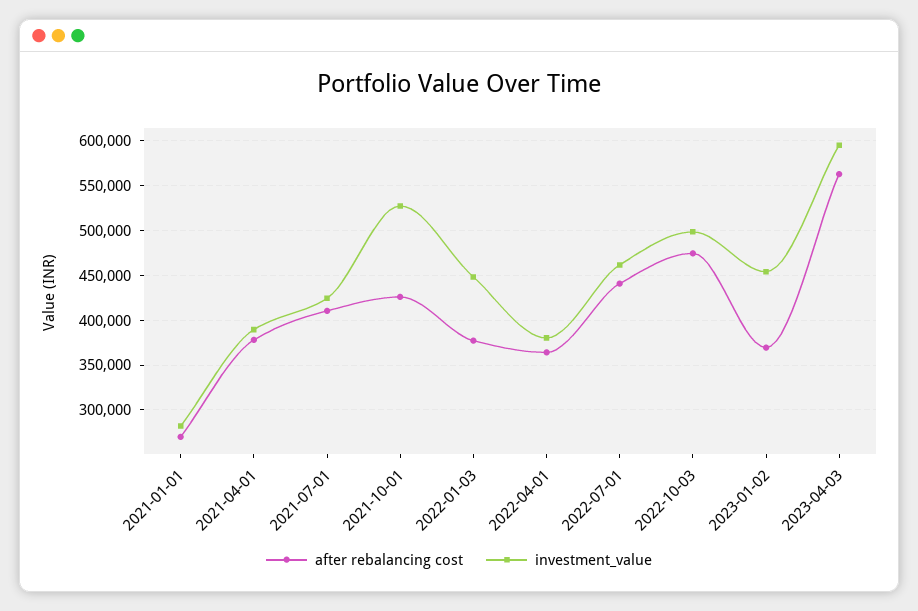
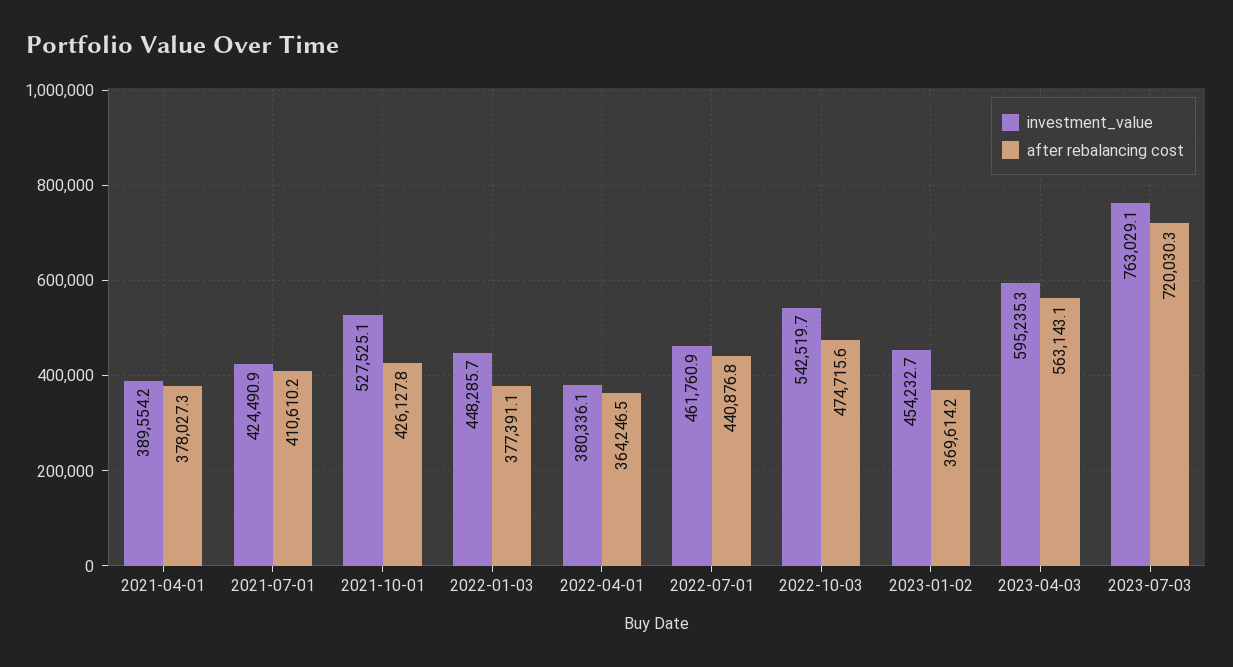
after rebalancing cost, 2021-01-01: 270000 -> none
investment_value, 2021-01-01: 280000 -> none
investment_value, 2022-10-03: 500000 -> 542519.7
investment_value, 2023-07-03: none -> 763029.1
after rebalancing cost, 2023-07-03: none -> 720030.3

